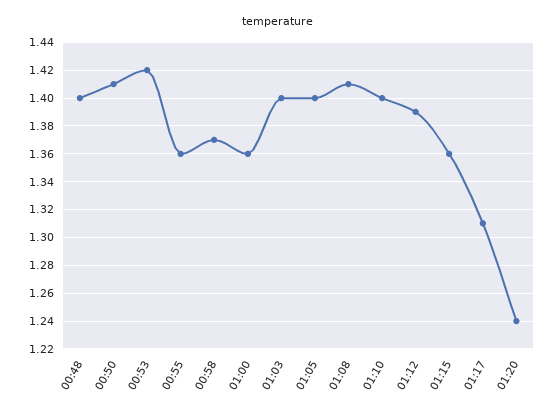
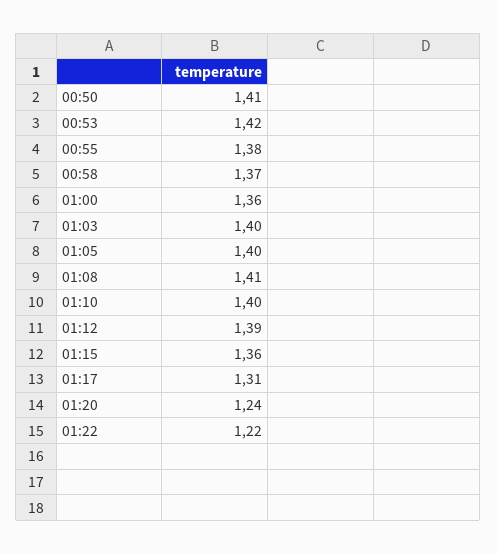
00:48: 1.4 -> none
00:55: 1.36 -> 1.38
01:22: none -> 1.22

